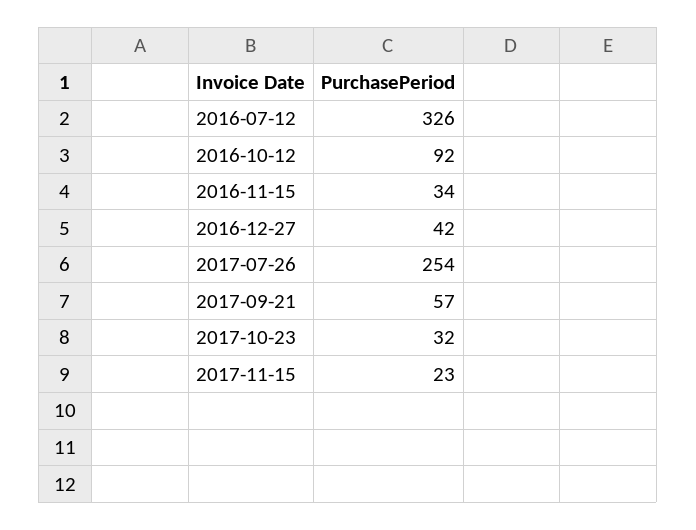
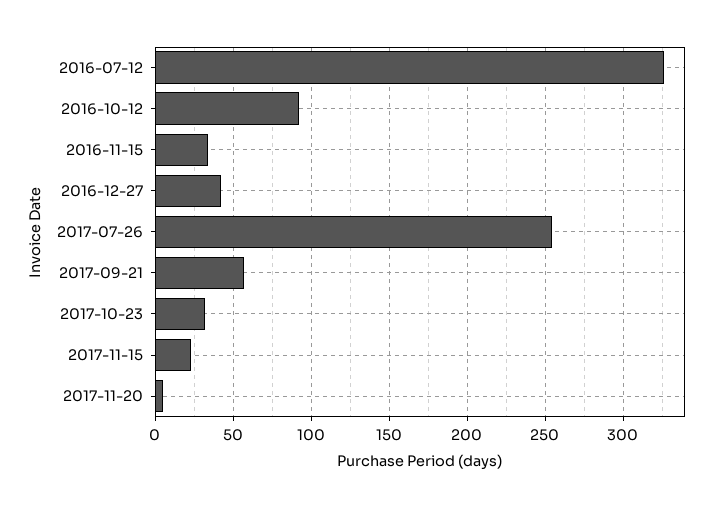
2017-11-20: none -> 5

